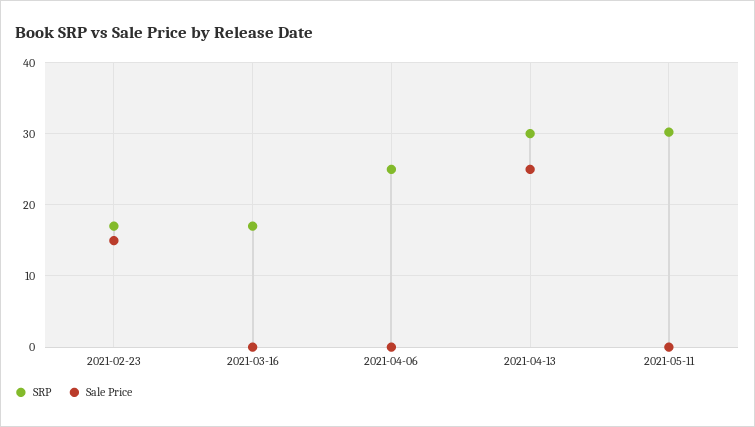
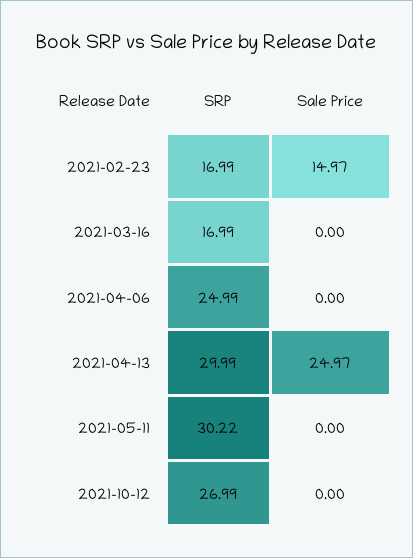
SRP, 2021-10-12: none -> 26.99
Sale Price, 2021-10-12: none -> 0

